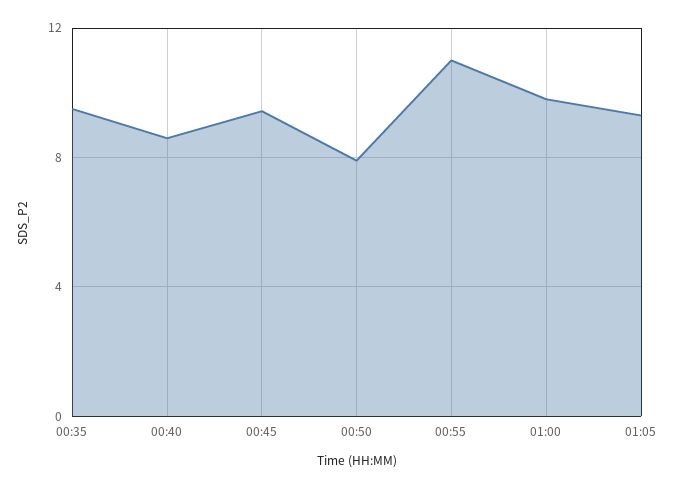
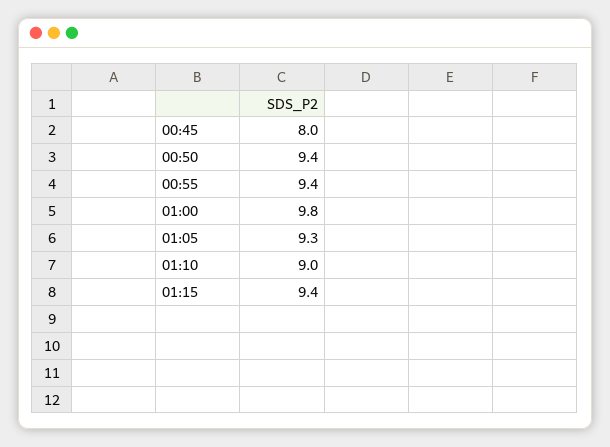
00:35: 9.5 -> none
00:40: 8.5 -> none
00:45: 9.5 -> 8
00:50: 8 -> 9.4
00:55: 11 -> 9.4
01:10: none -> 9
01:15: none -> 9.4

